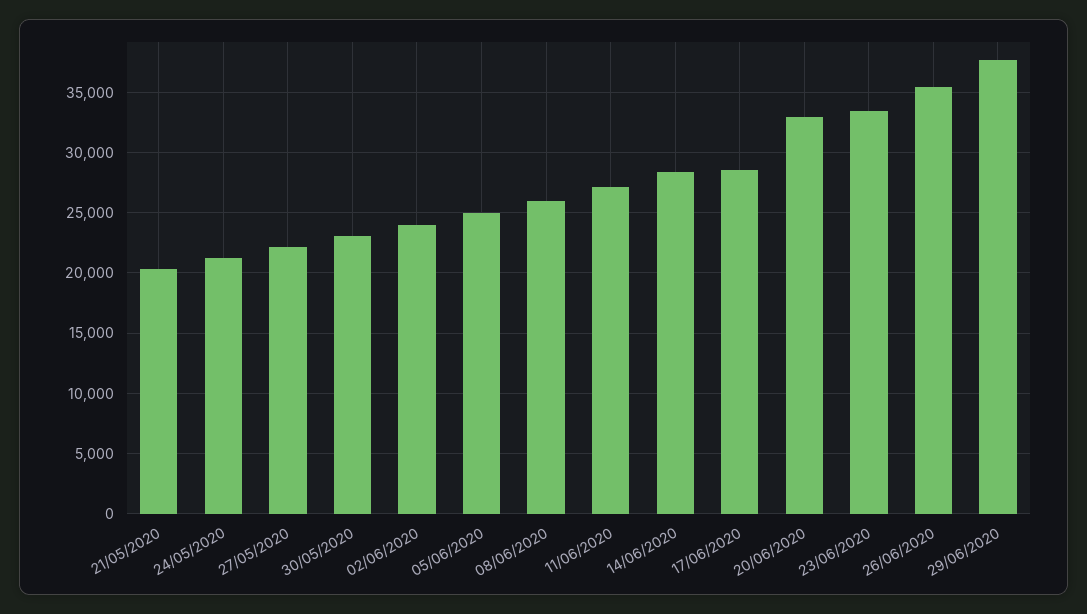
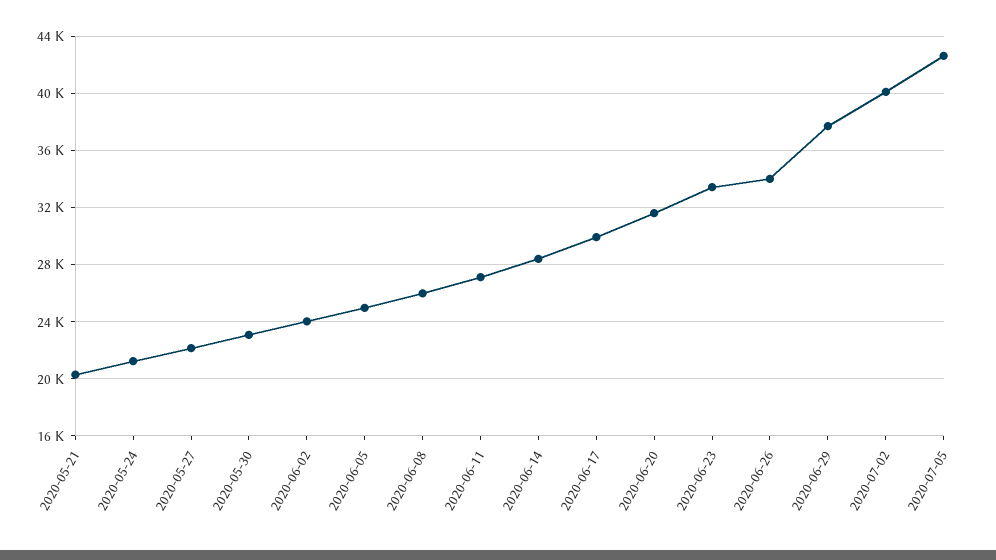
17/06/2020: 28500 -> 30000
20/06/2020: 33000 -> 31500
26/06/2020: 35500 -> 34000
2020-07-02: none -> 40000
2020-07-05: none -> 42500

